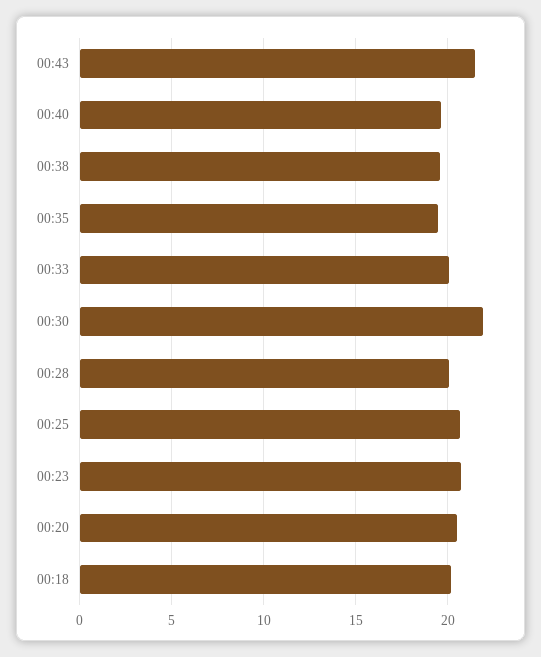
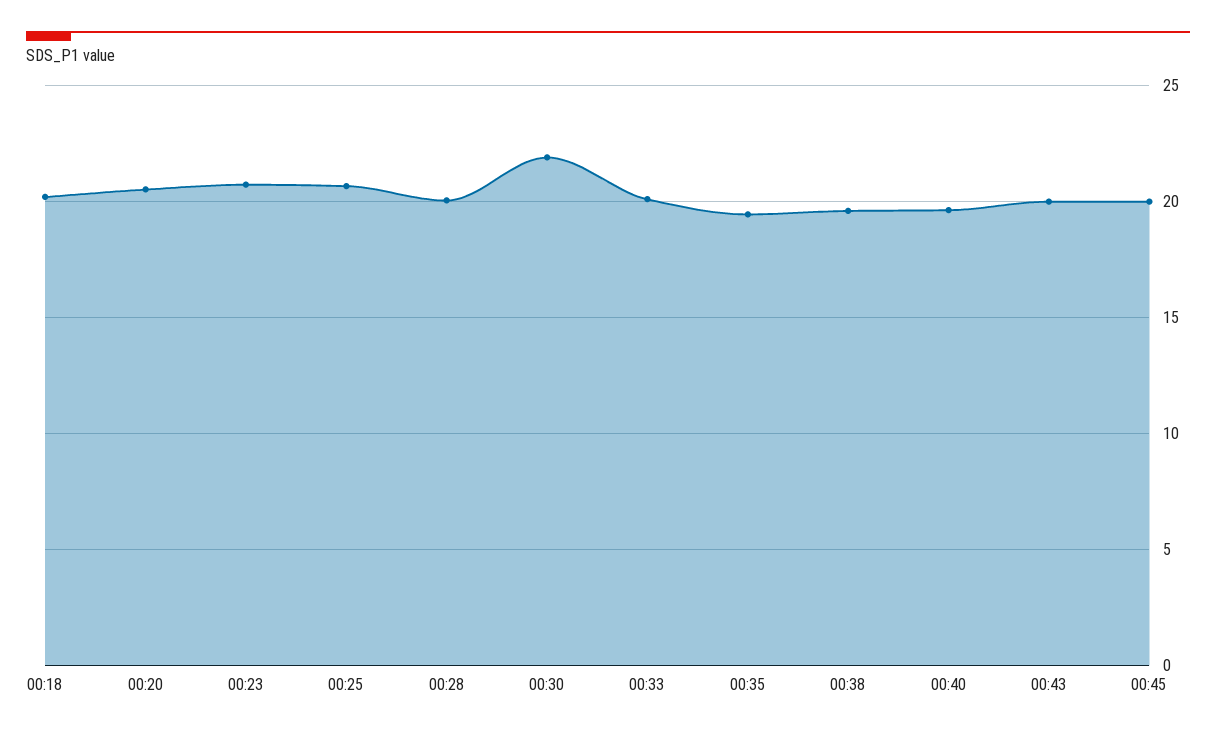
00:43: 21.5 -> 20
00:45: none -> 20

